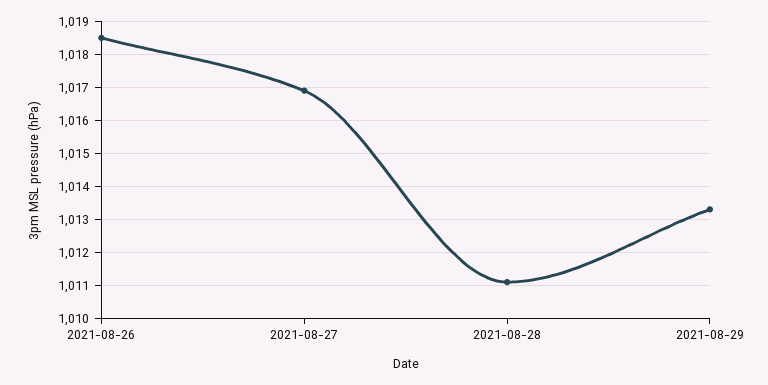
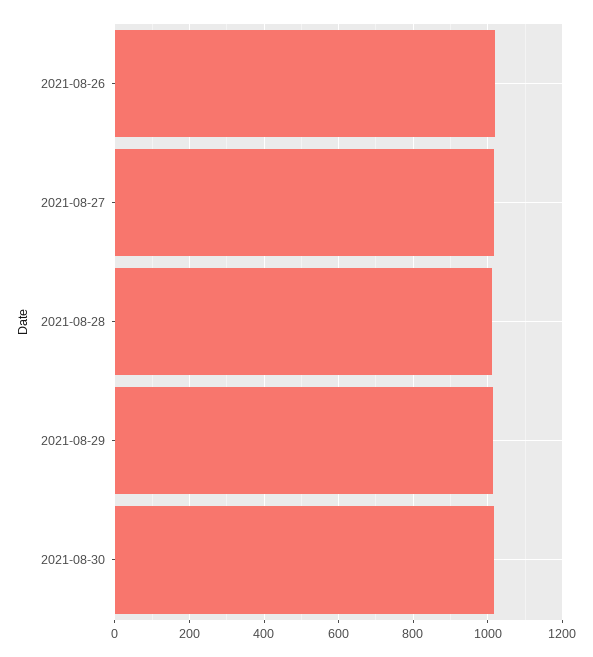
2021-08-30: none -> 1020

